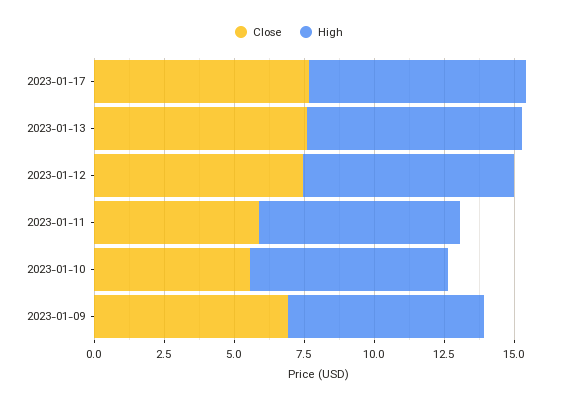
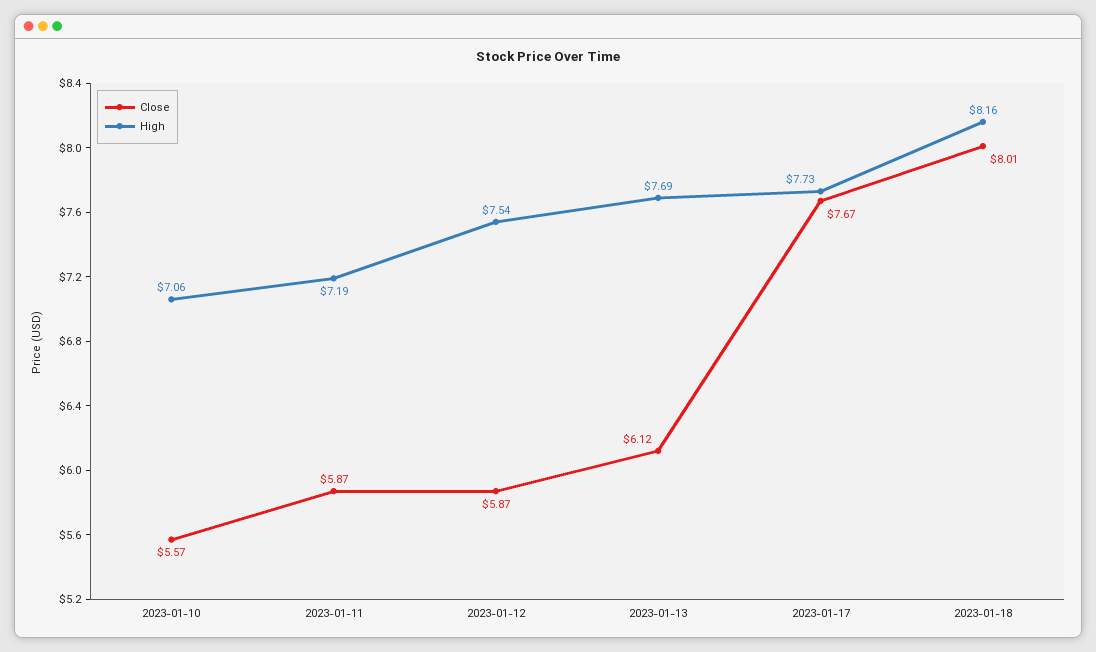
Close, 2023-01-13: 7.5 -> 6.12
Close, 2023-01-12: 7.5 -> 5.87
Close, 2023-01-09: 7 -> none
High, 2023-01-09: 7 -> none
Close, 2023-01-18: none -> 8.01
High, 2023-01-18: none -> 8.16

